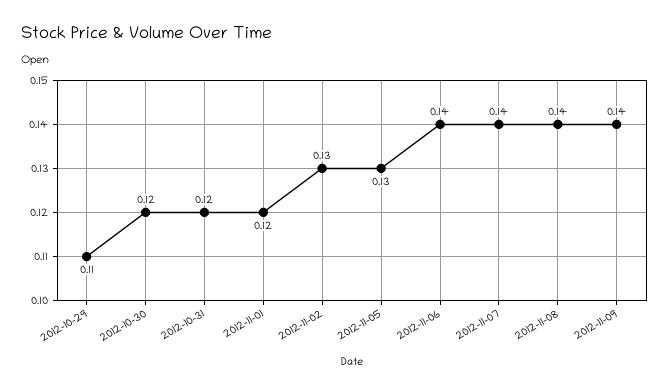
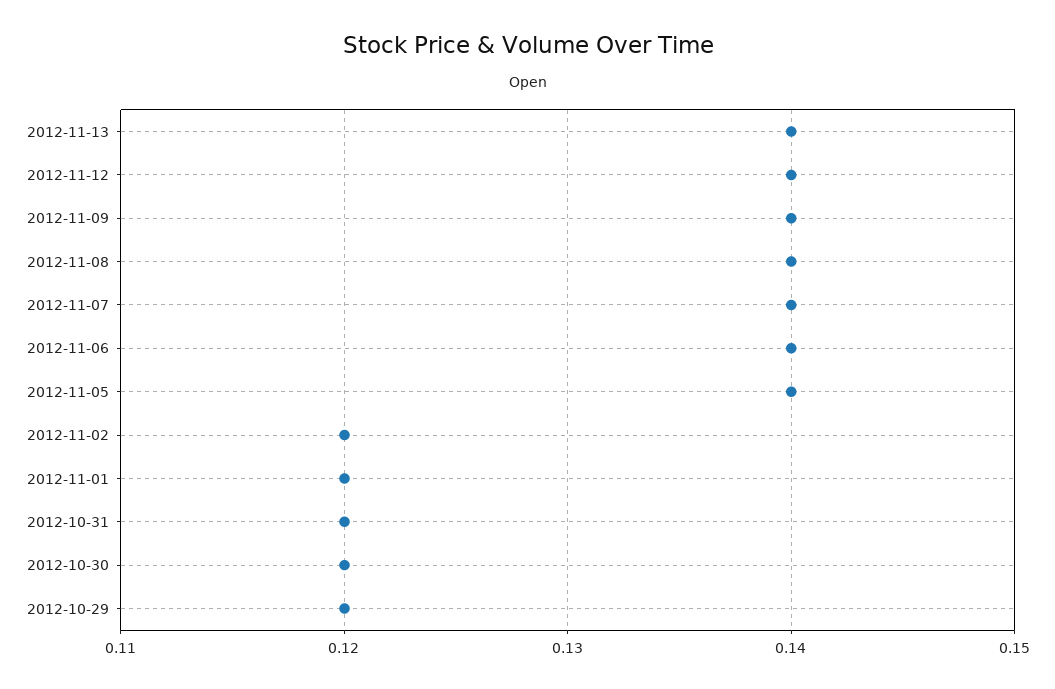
2012-10-29: 0.11 -> 0.12
2012-11-02: 0.13 -> 0.12
2012-11-05: 0.13 -> 0.14
2012-11-13: none -> 0.14
2012-11-12: none -> 0.14

